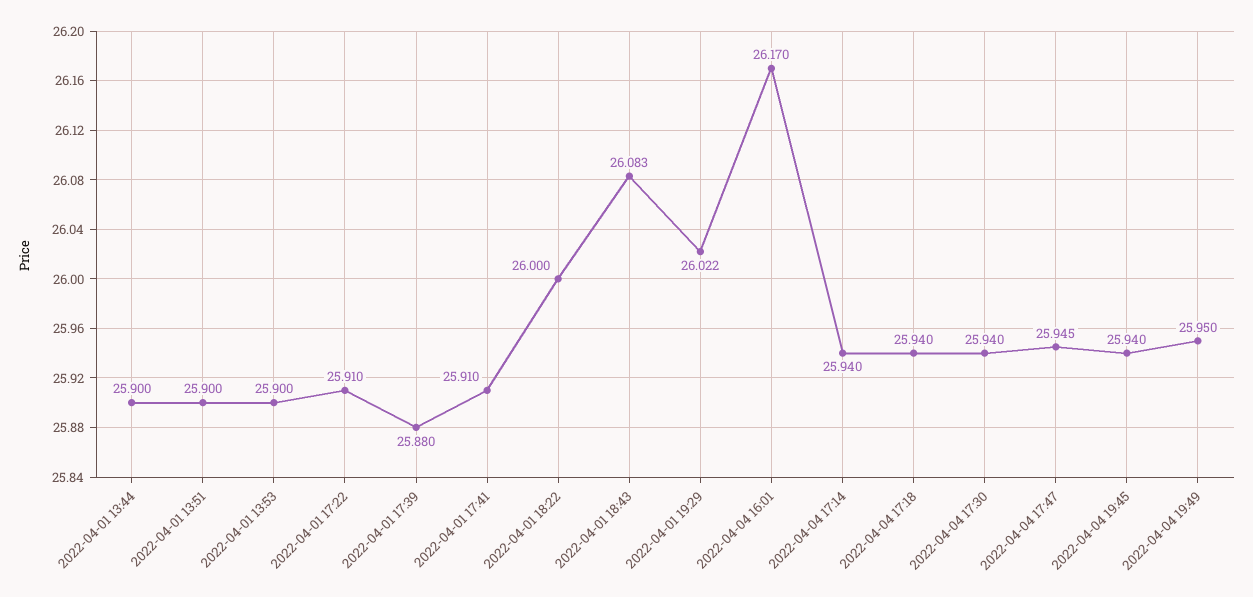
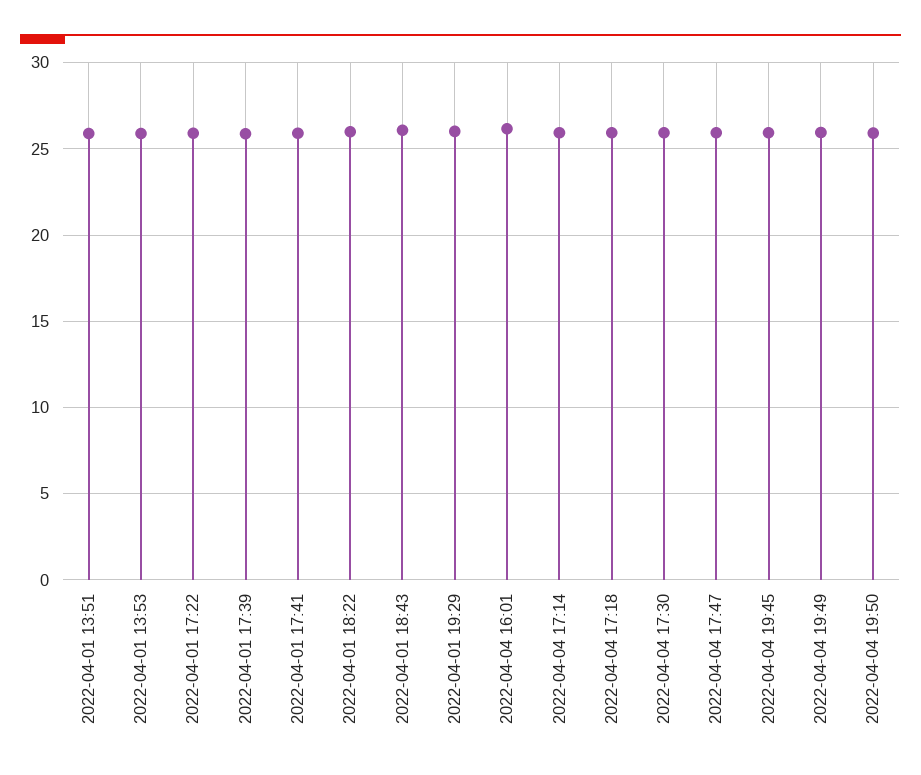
2022-04-01 13:44: 25.9 -> none
2022-04-04 19:50: none -> 26

